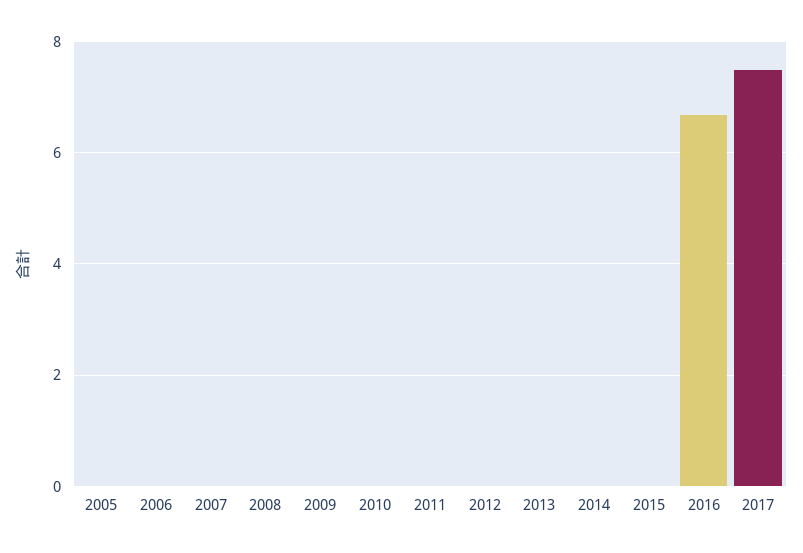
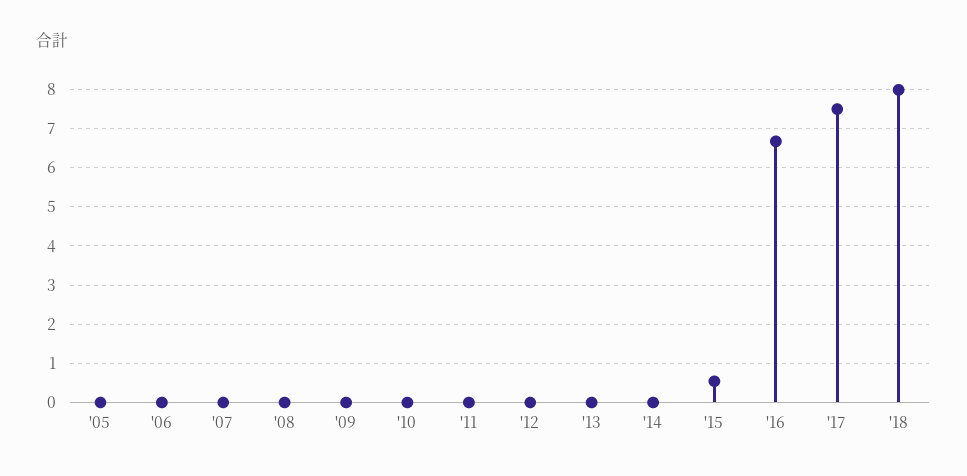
2015: 0 -> 0.6
'18: none -> 8

